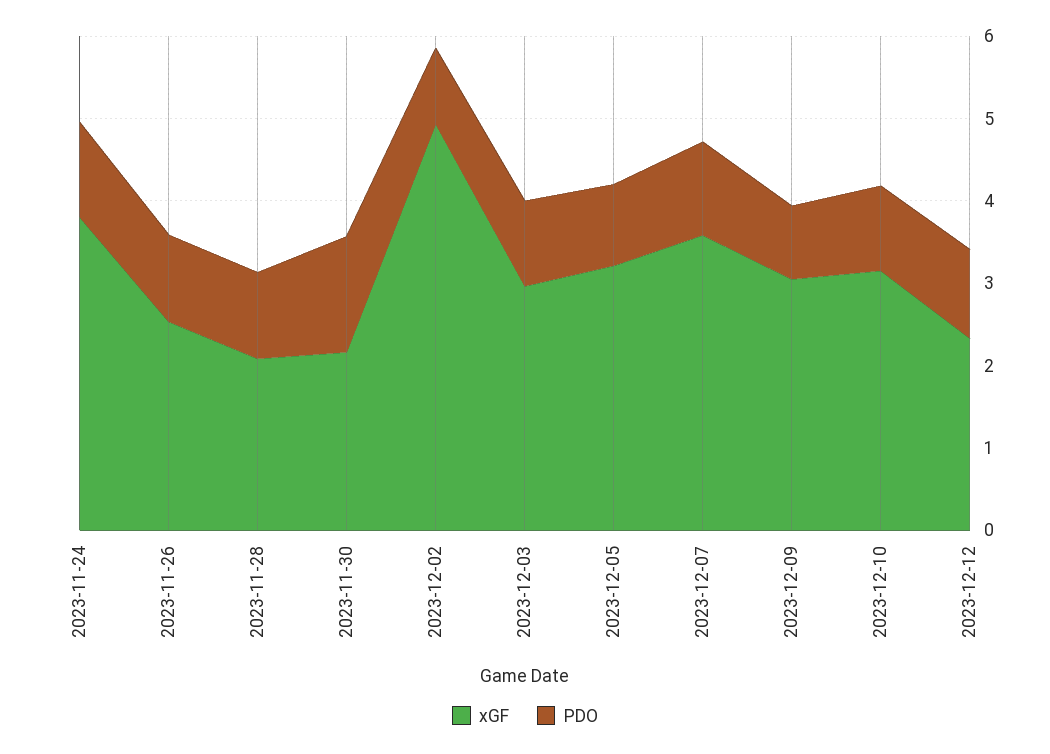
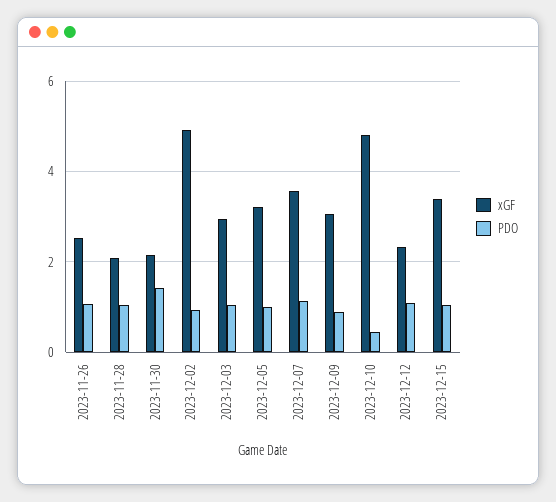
xGF, 2023-11-24: 3.8 -> none
PDO, 2023-11-24: 1.2 -> none
xGF, 2023-12-10: 3.2 -> 4.8
PDO, 2023-12-10: 1 -> 0.4
xGF, 2023-12-15: none -> 3.4
PDO, 2023-12-15: none -> 1

